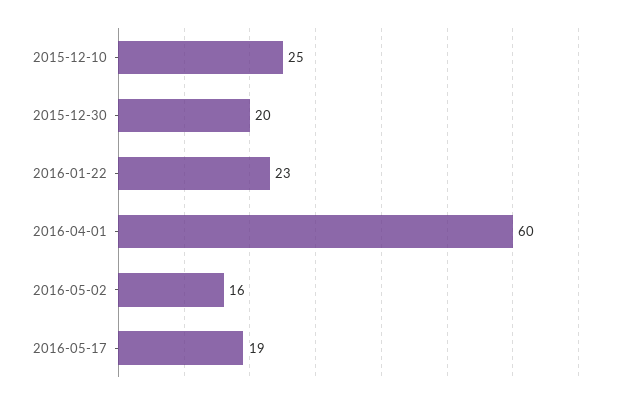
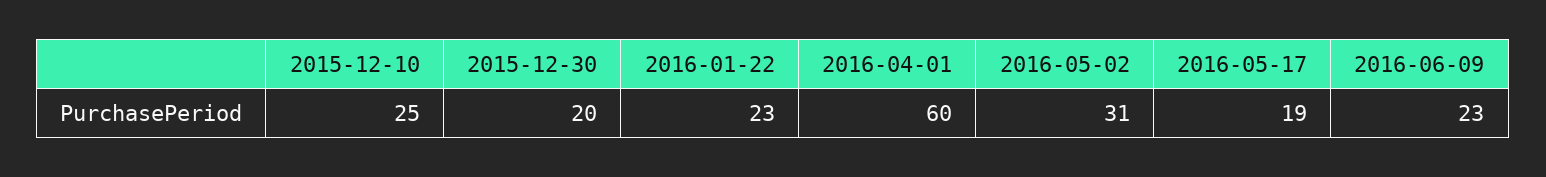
2016-05-02: 16 -> 31
2016-06-09: none -> 23

